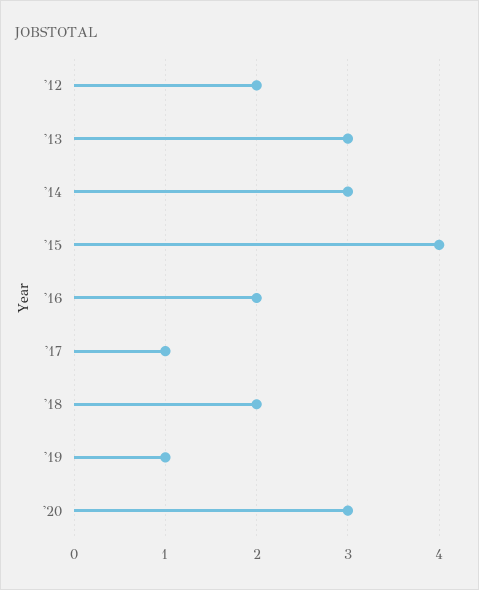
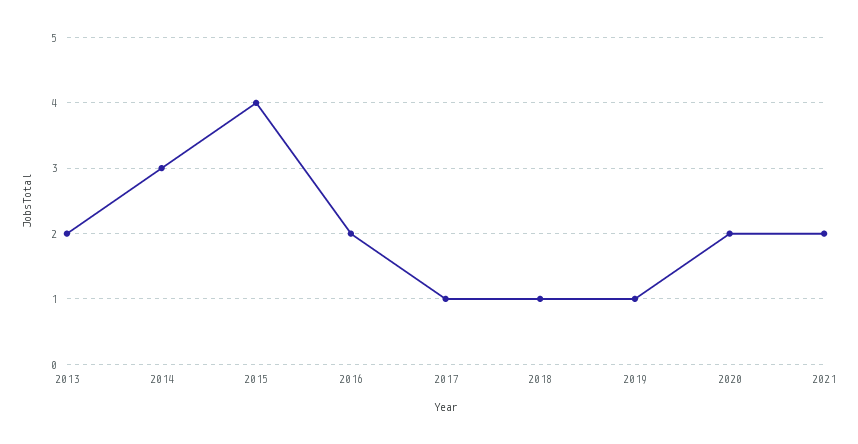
'12: 2 -> none
'13: 3 -> 2
'18: 2 -> 1
'20: 3 -> 2
2021: none -> 2

